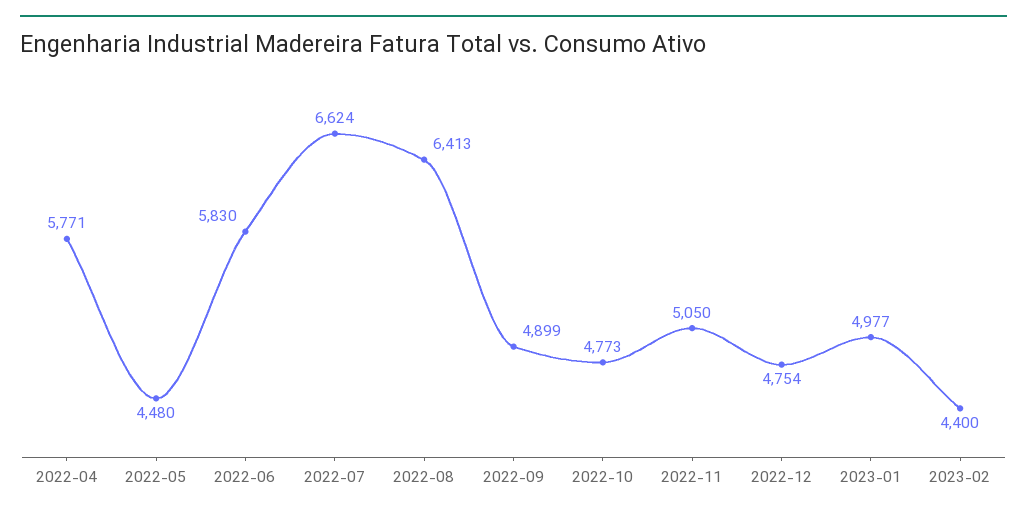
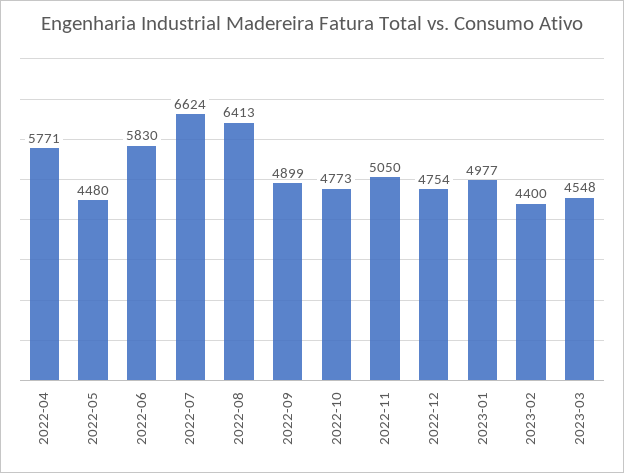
2023-03: none -> 4548

